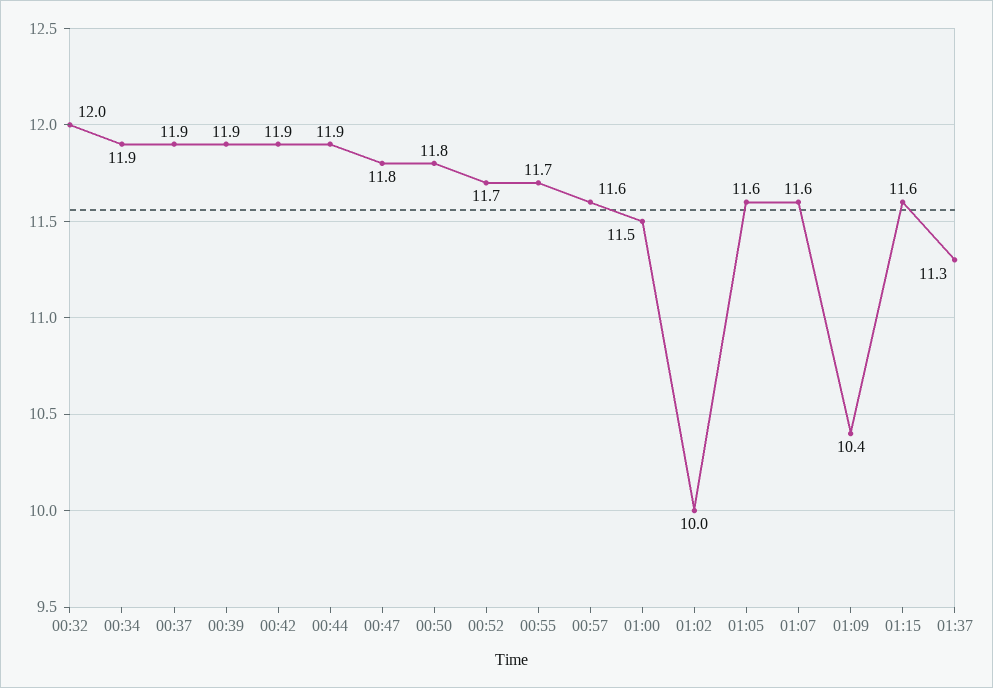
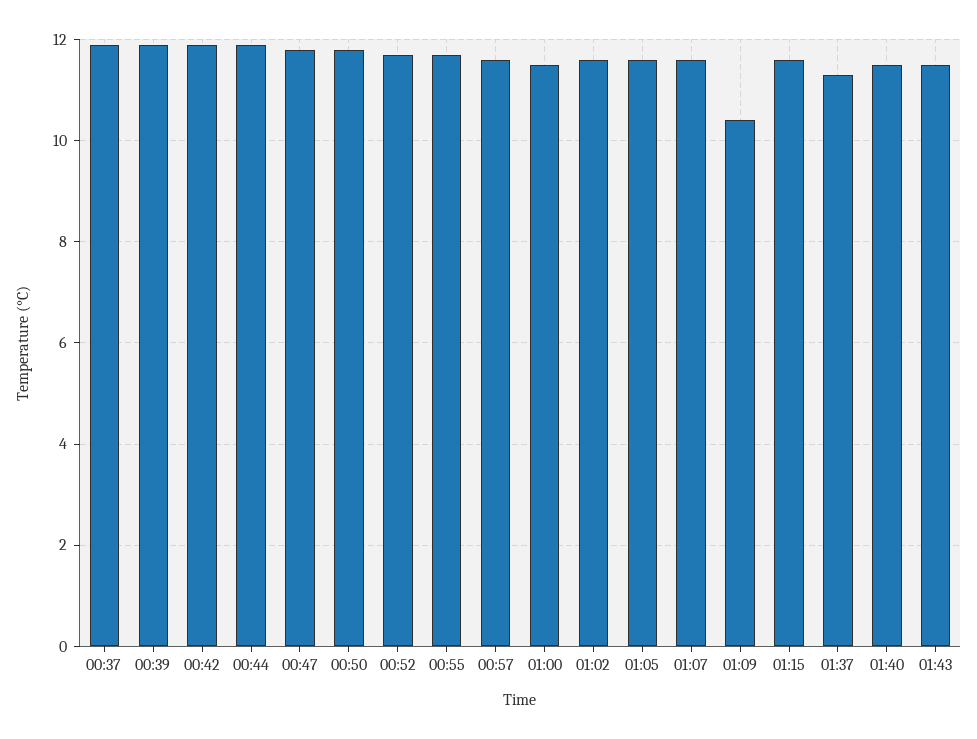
00:32: 12 -> none
00:34: 11.9 -> none
01:02: 10 -> 11.5
01:40: none -> 11.5
01:43: none -> 11.5

